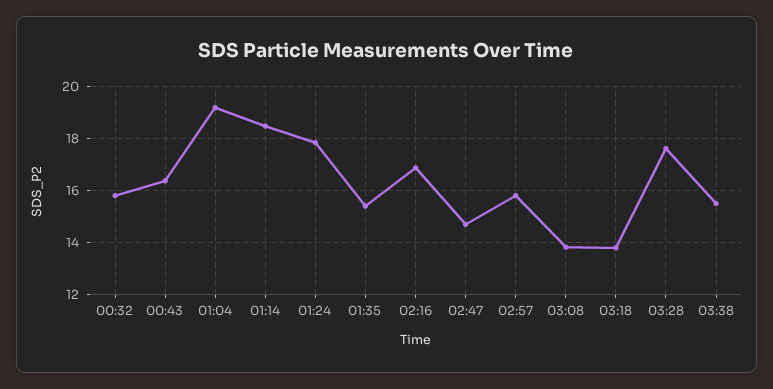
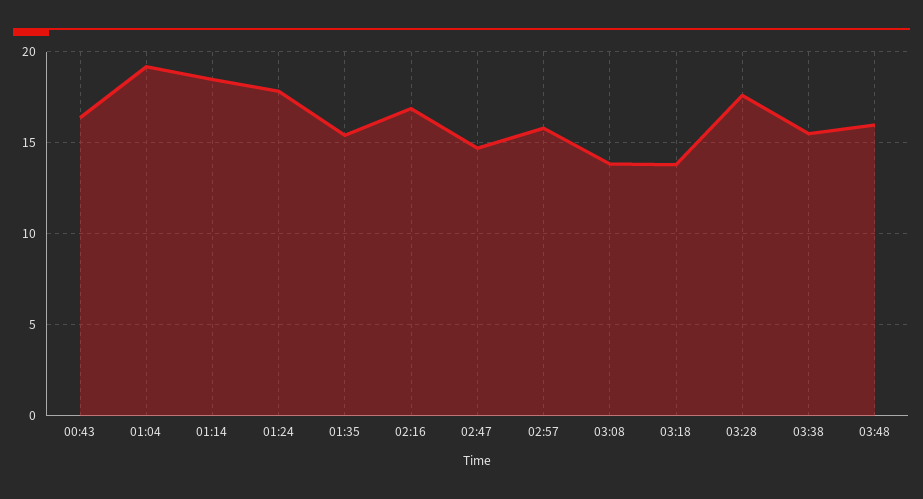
00:32: 15.75 -> none
03:48: none -> 16

